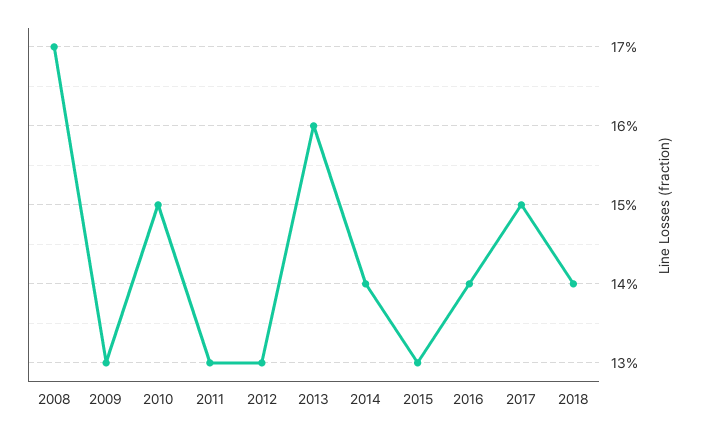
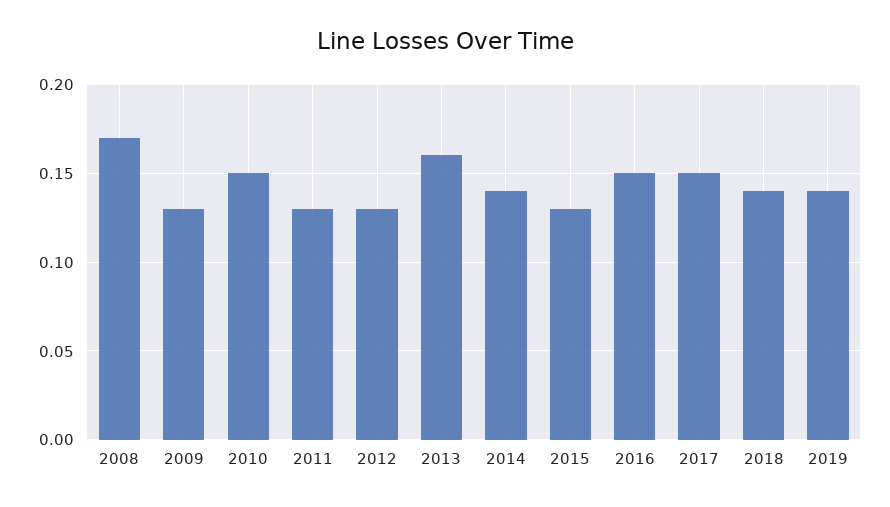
2016: 0.14 -> 0.15
2019: none -> 0.14

